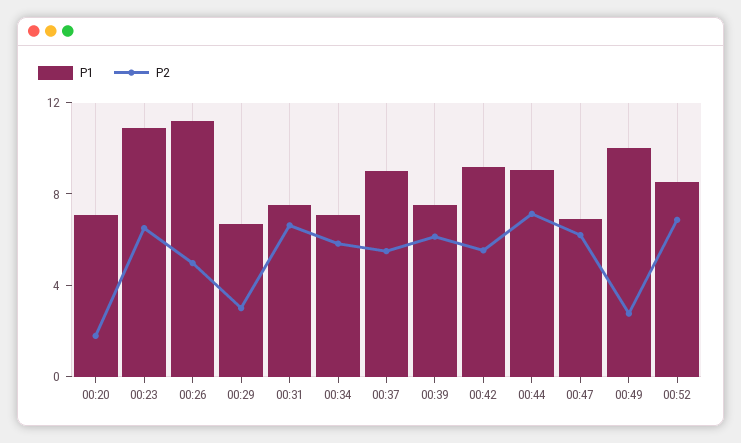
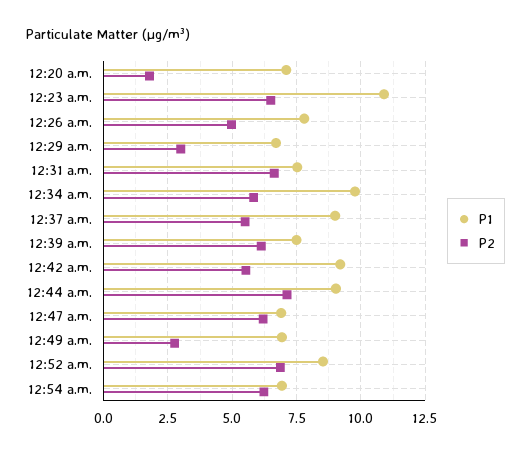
P1, 00:26: 11 -> 7.75
P1, 00:34: 7 -> 9.75
P1, 00:49: 10 -> 7
P1, 12:54 a.m.: none -> 7
P2, 12:54 a.m.: none -> 6.25

